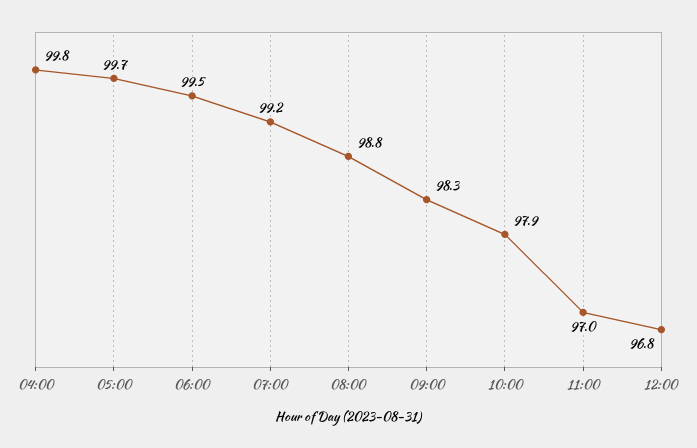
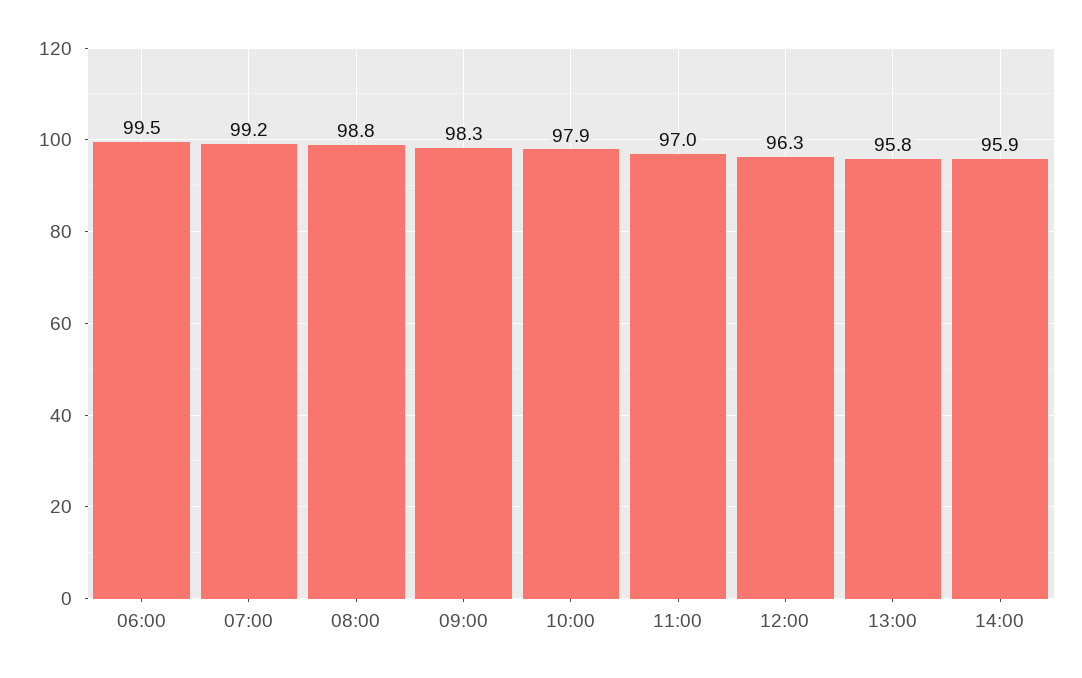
04:00: 99.8 -> none
05:00: 99.7 -> none
12:00: 96.8 -> 96.3
13:00: none -> 95.8
14:00: none -> 95.9

